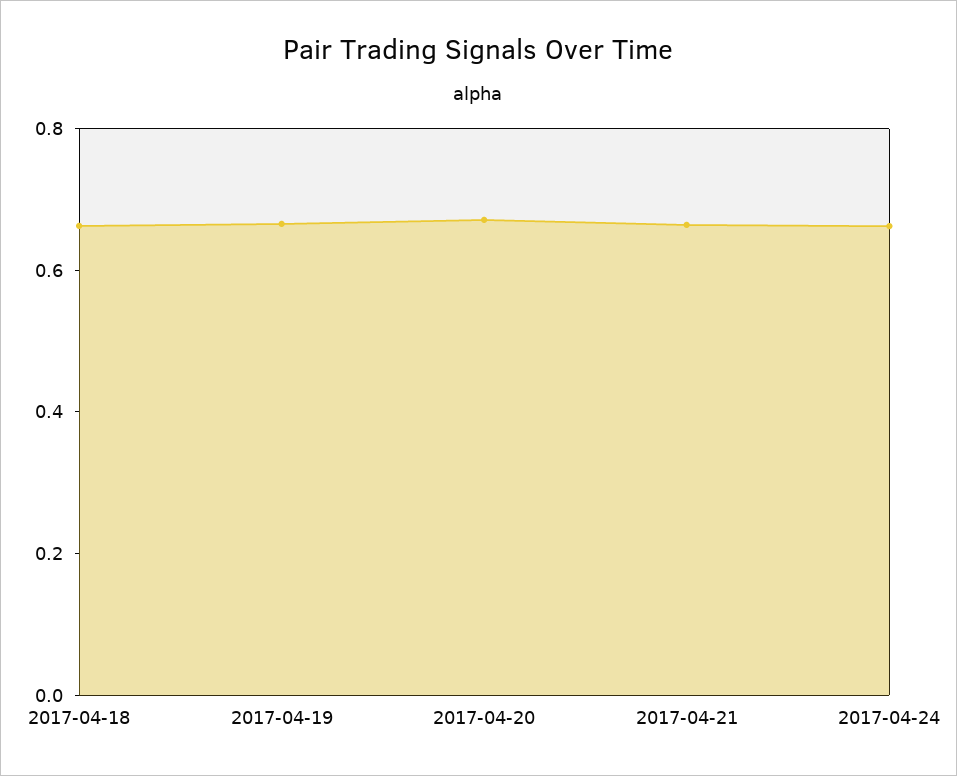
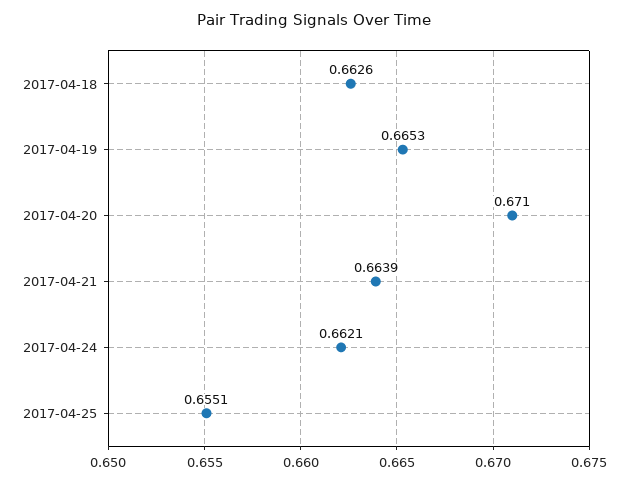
2017-04-25: none -> 0.6551

